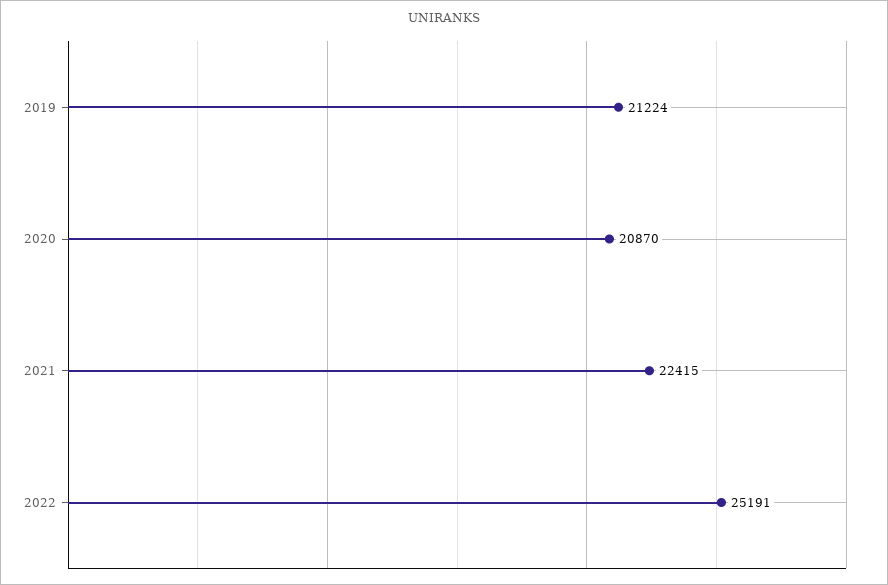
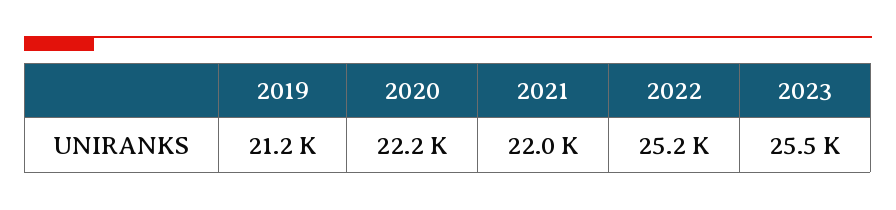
2020: 20870 -> 22200
2021: 22415 -> 22000
2023: none -> 25500

